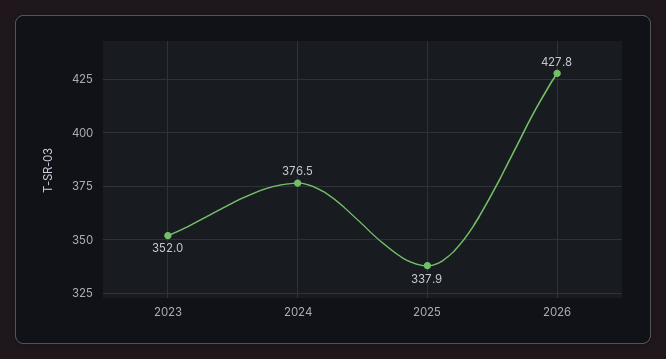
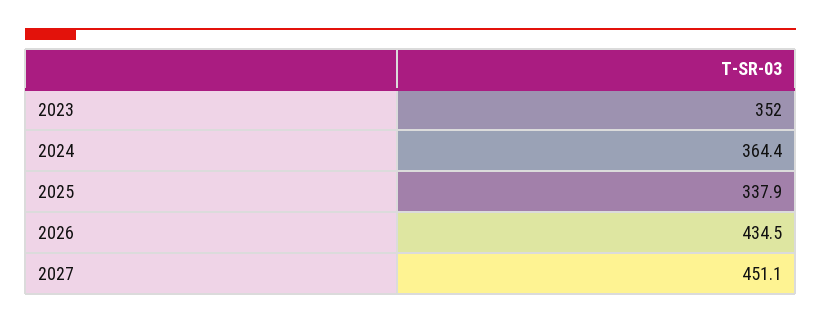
2024: 376.5 -> 364.4
2026: 427.8 -> 434.5
2027: none -> 451.1

